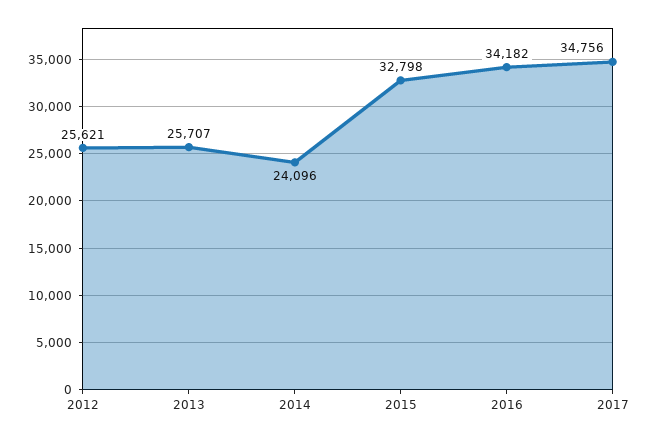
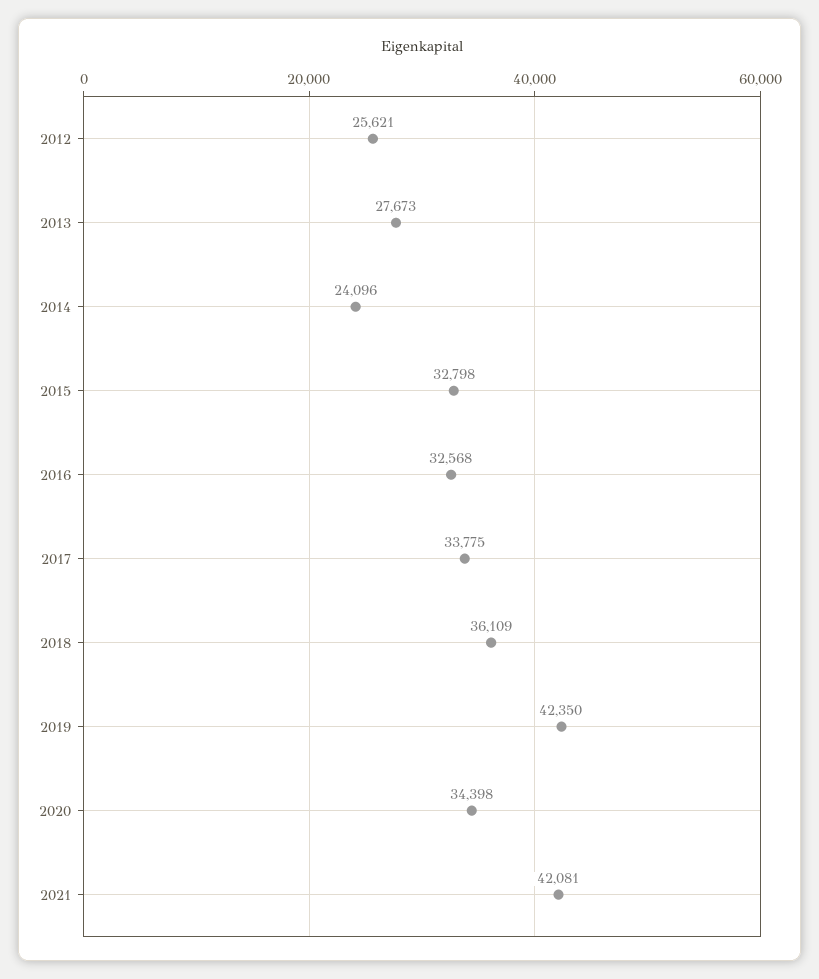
2013: 25707 -> 27673
2016: 34182 -> 32568
2017: 34756 -> 33775
2018: none -> 36109
2019: none -> 42350
2020: none -> 34398
2021: none -> 42081

